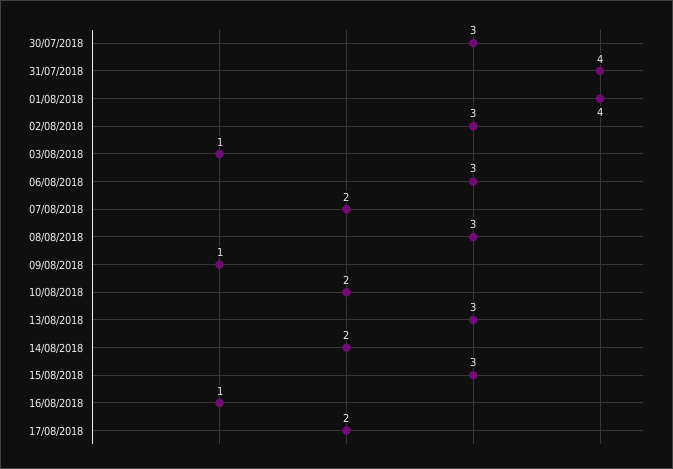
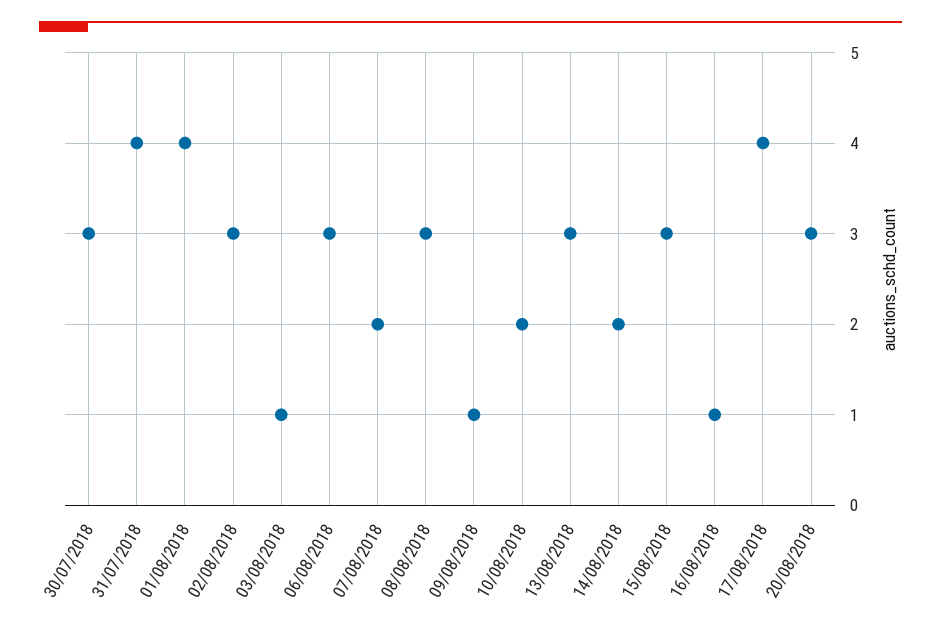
17/08/2018: 2 -> 4
20/08/2018: none -> 3

